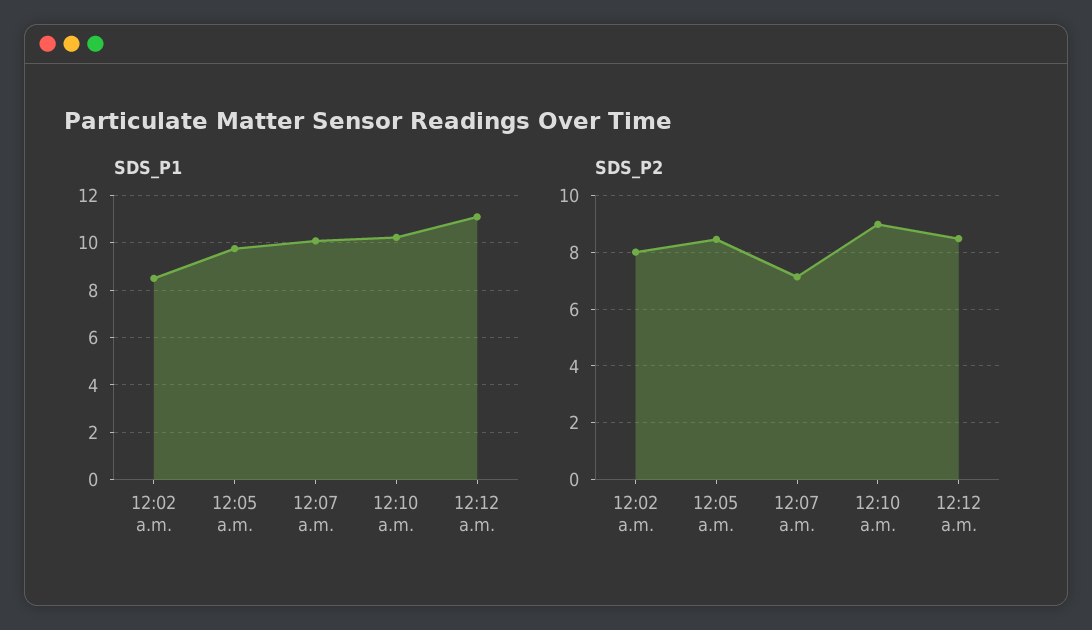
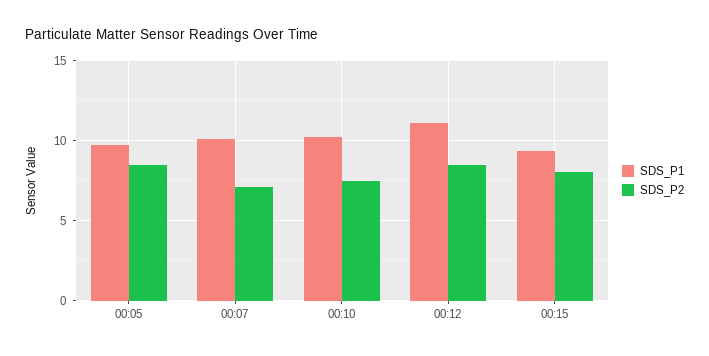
SDS_P1, 12:02 a.m.: 8.5 -> none
SDS_P2, 12:02 a.m.: 8 -> none
SDS_P2, 12:10 a.m.: 9 -> 7.5
SDS_P1, 00:15: none -> 9.5
SDS_P2, 00:15: none -> 8

